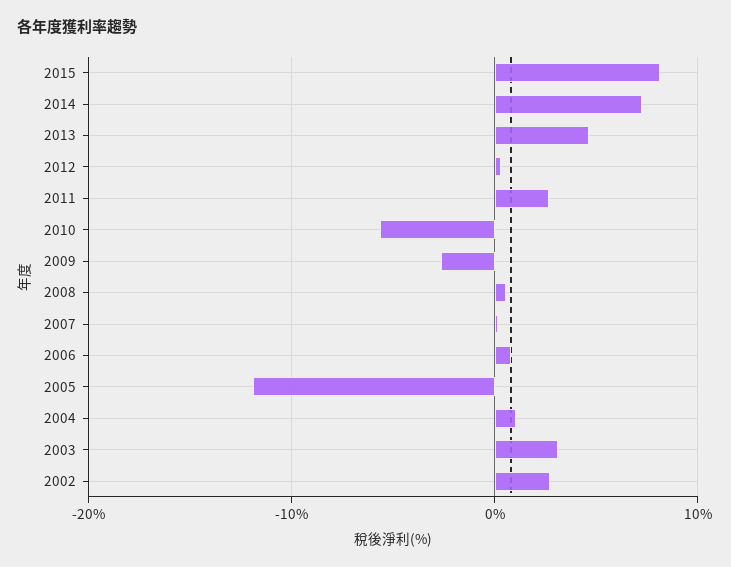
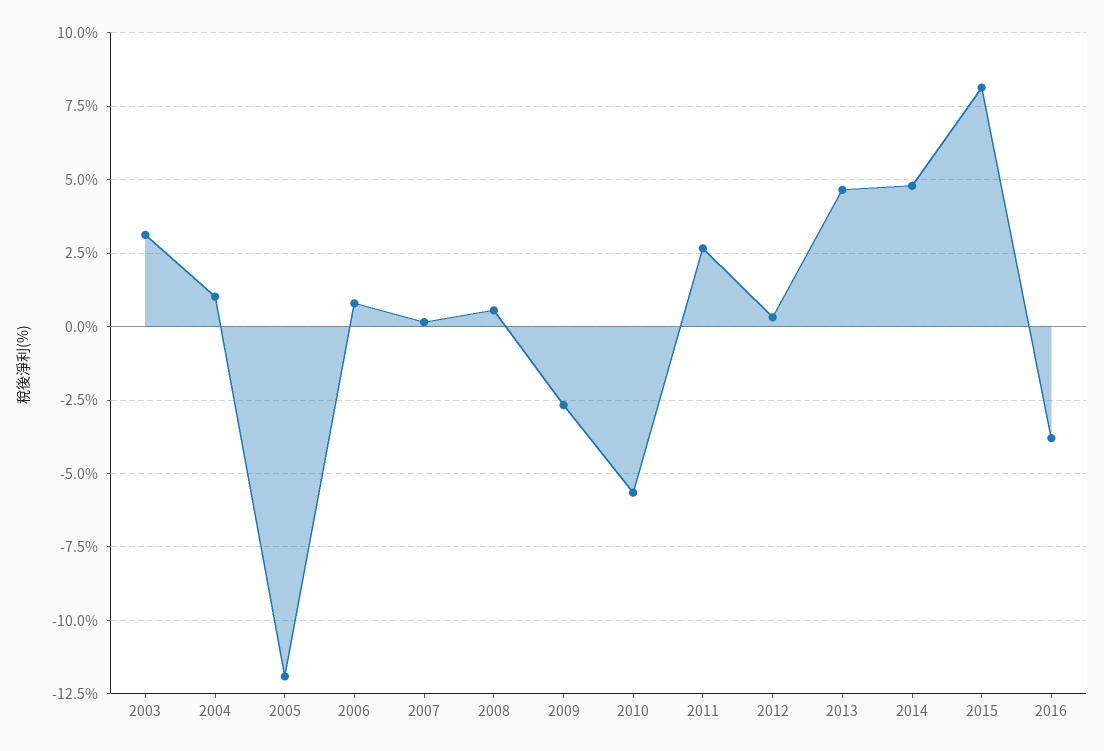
2014: 7 -> 4.75
2002: 3 -> none
2016: none -> -3.75

